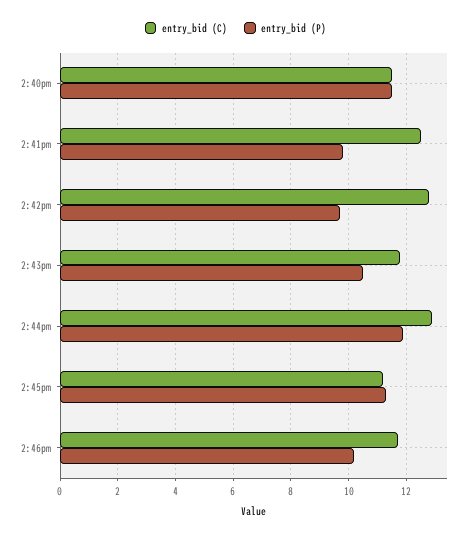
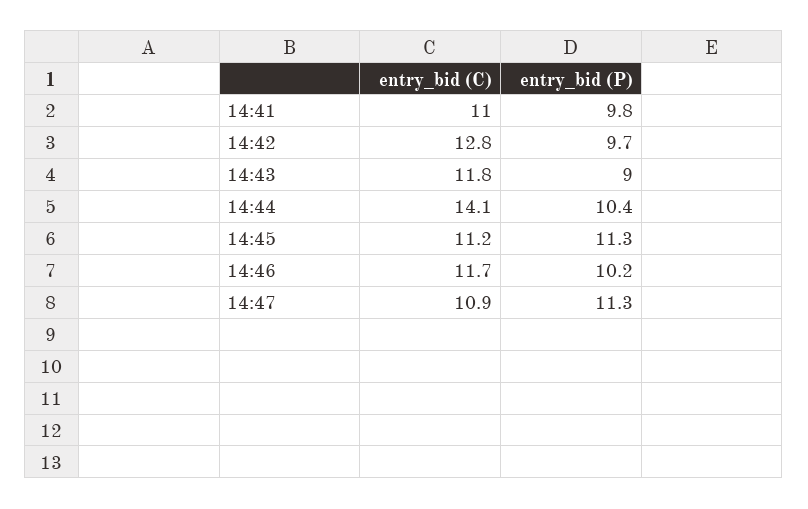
entry_bid (C), 2:40pm: 11.5 -> none
entry_bid (P), 2:40pm: 11.5 -> none
entry_bid (C), 2:41pm: 12.5 -> 11
entry_bid (P), 2:43pm: 10.5 -> 9
entry_bid (C), 2:44pm: 13 -> 14.1
entry_bid (P), 2:44pm: 12 -> 10.4
entry_bid (C), 14:47: none -> 10.9
entry_bid (P), 14:47: none -> 11.3

